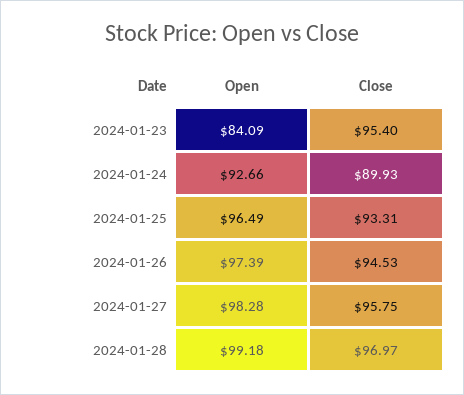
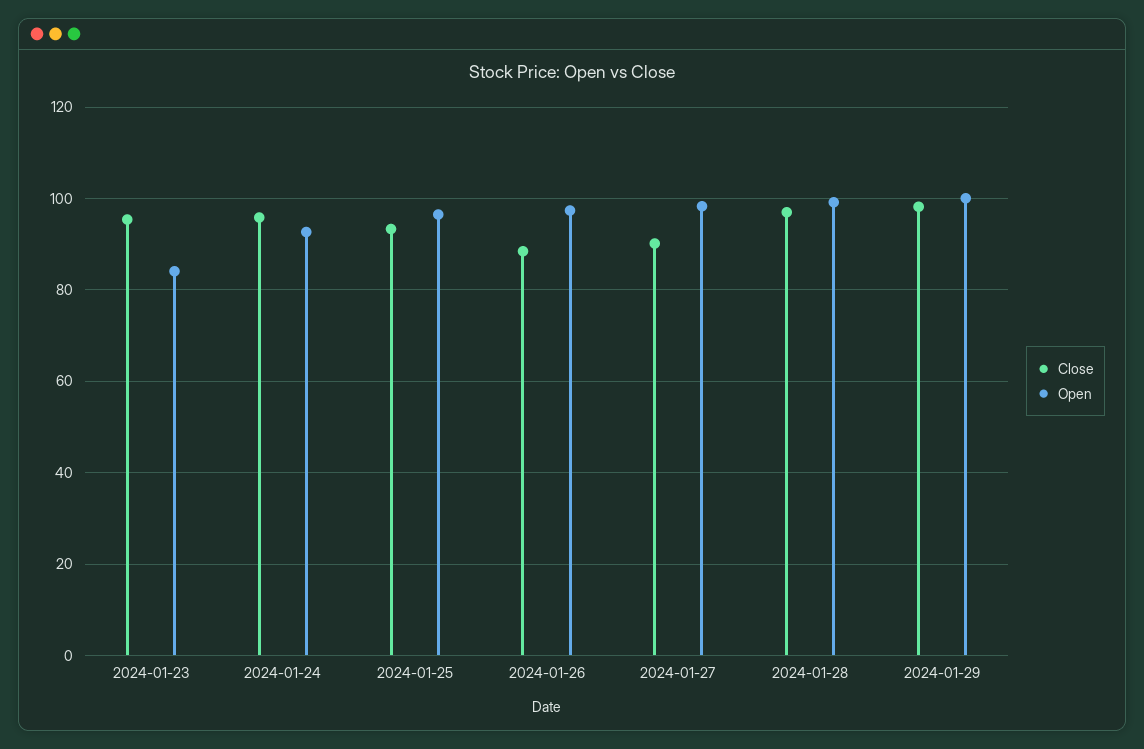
Close, 2024-01-24: 89.93 -> 96
Close, 2024-01-26: 94.53 -> 88
Close, 2024-01-27: 95.75 -> 90
Close, 2024-01-29: none -> 98
Open, 2024-01-29: none -> 100

